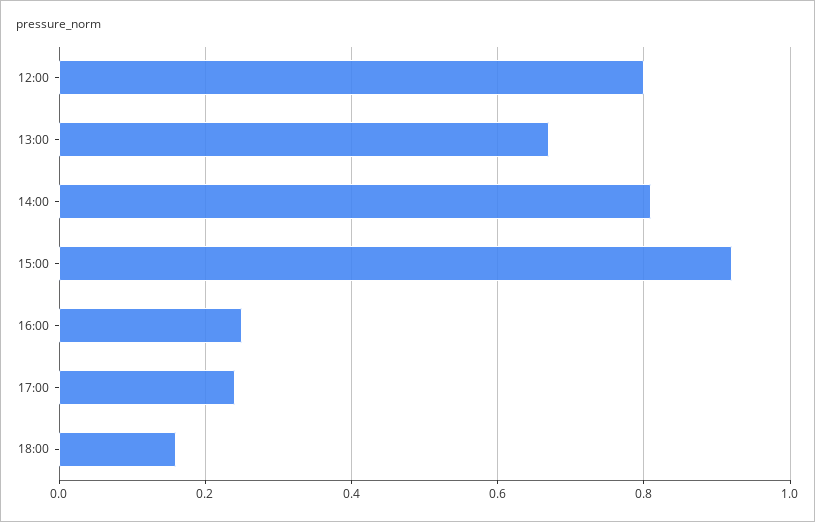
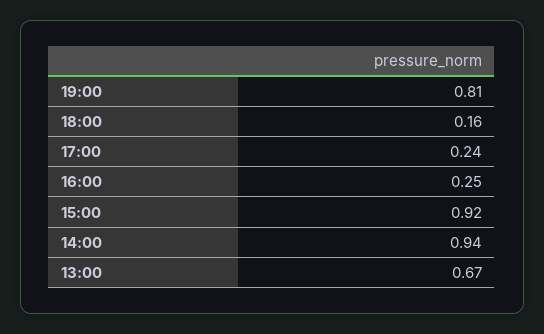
12:00: 0.8 -> none
14:00: 0.8 -> 0.94
19:00: none -> 0.81

